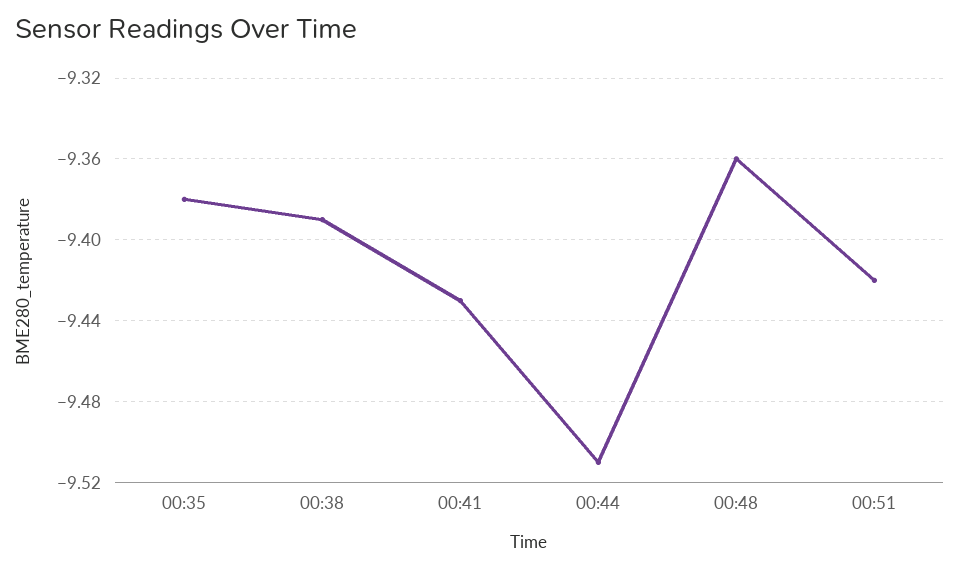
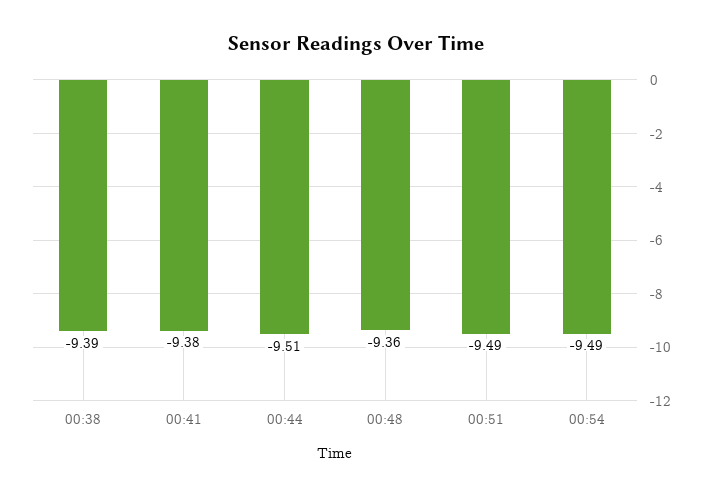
00:35: -9.38 -> none
00:41: -9.43 -> -9.38
00:51: -9.42 -> -9.49
00:54: none -> -9.49

